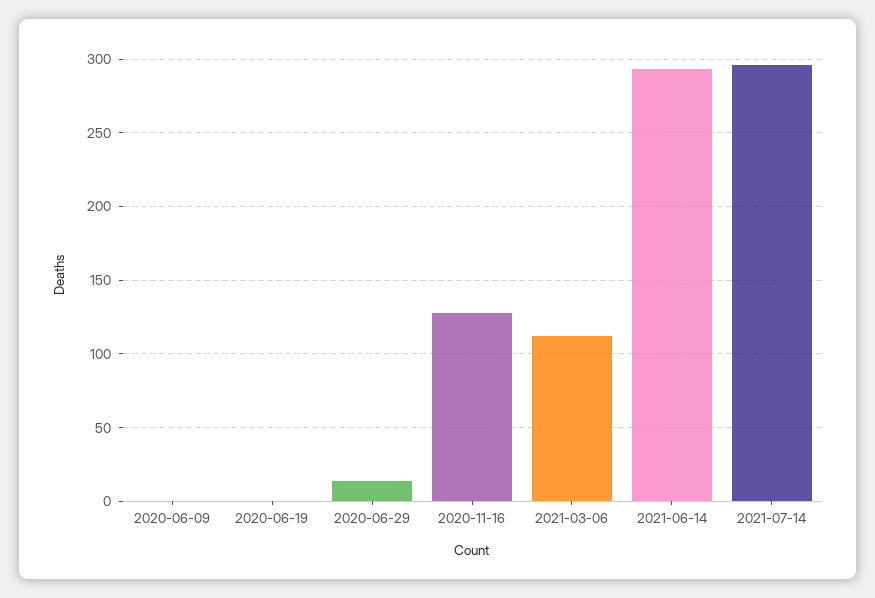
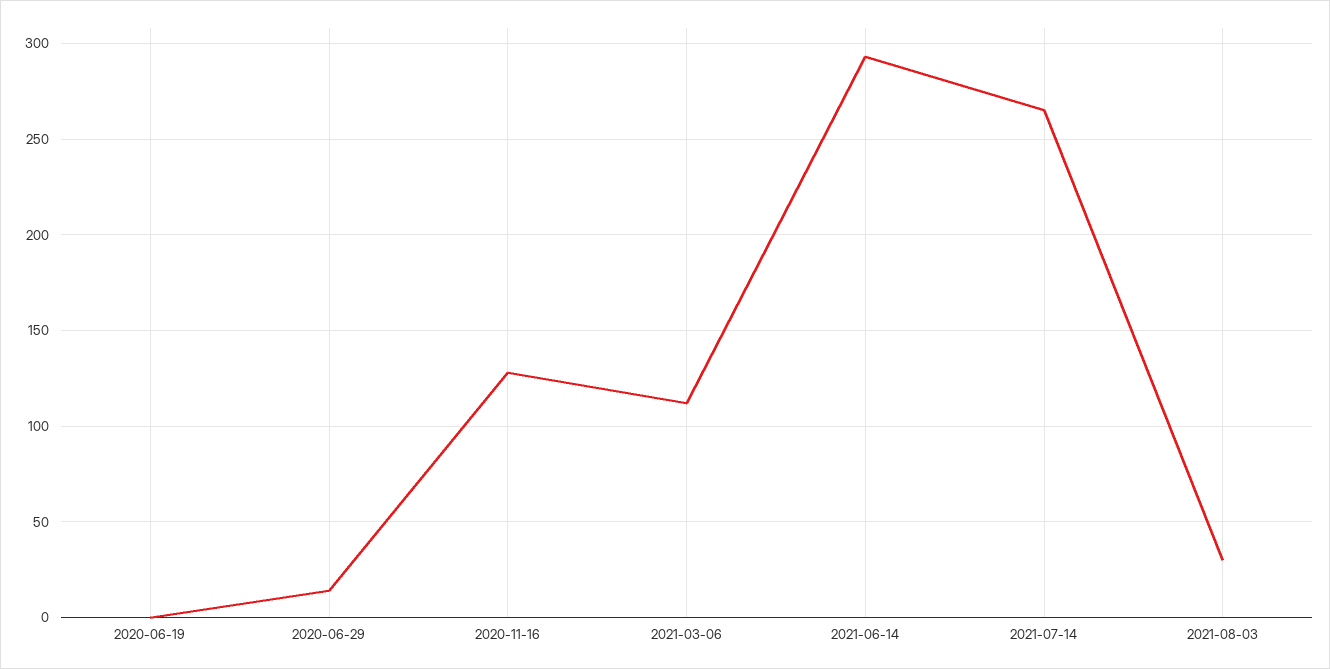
2020-06-09: 0 -> none
2021-07-14: 295 -> 265
2021-08-03: none -> 30

